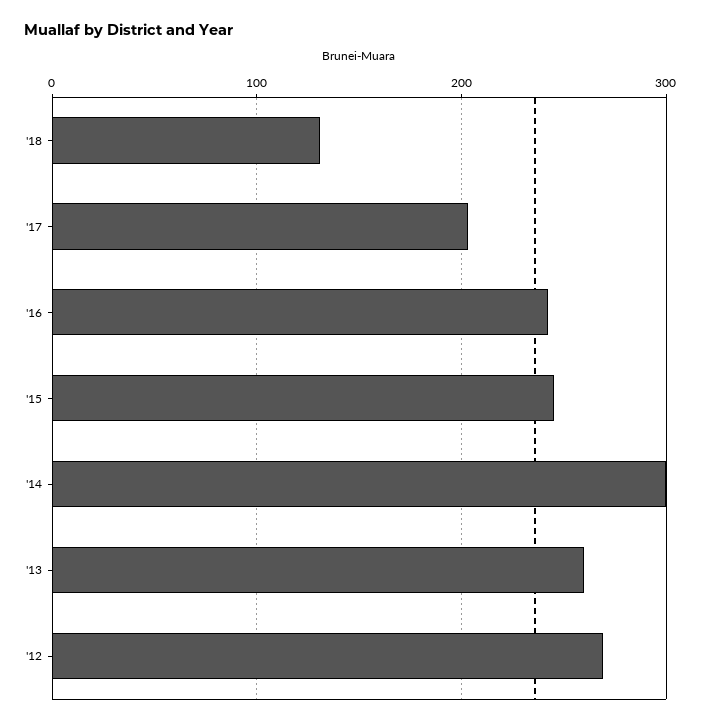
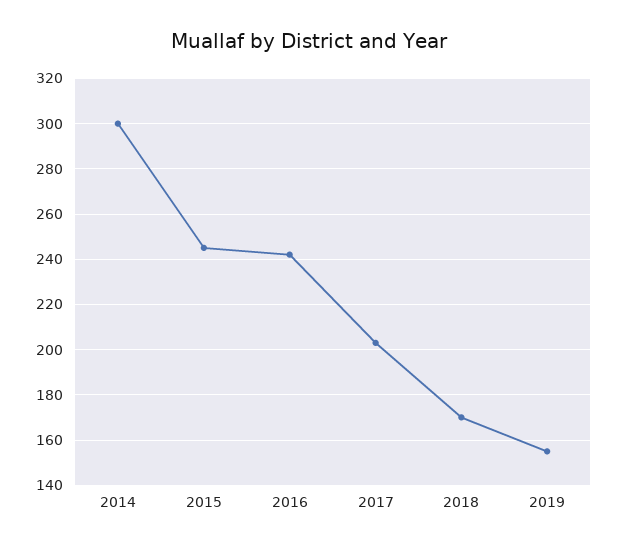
'18: 130 -> 170
'13: 260 -> none
'12: 270 -> none
2019: none -> 155

